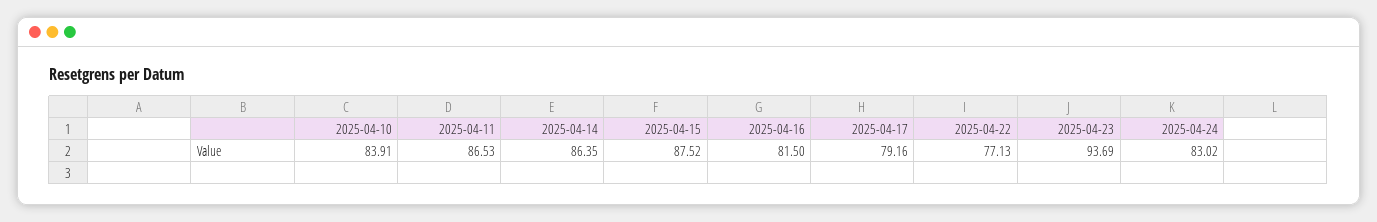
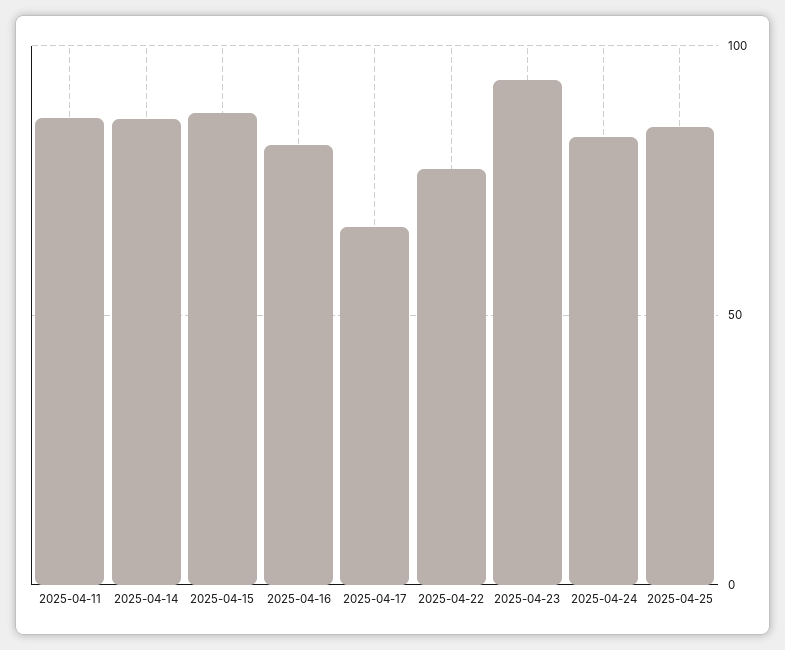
2025-04-10: 83.91 -> none
2025-04-17: 79.16 -> 65
2025-04-25: none -> 85

